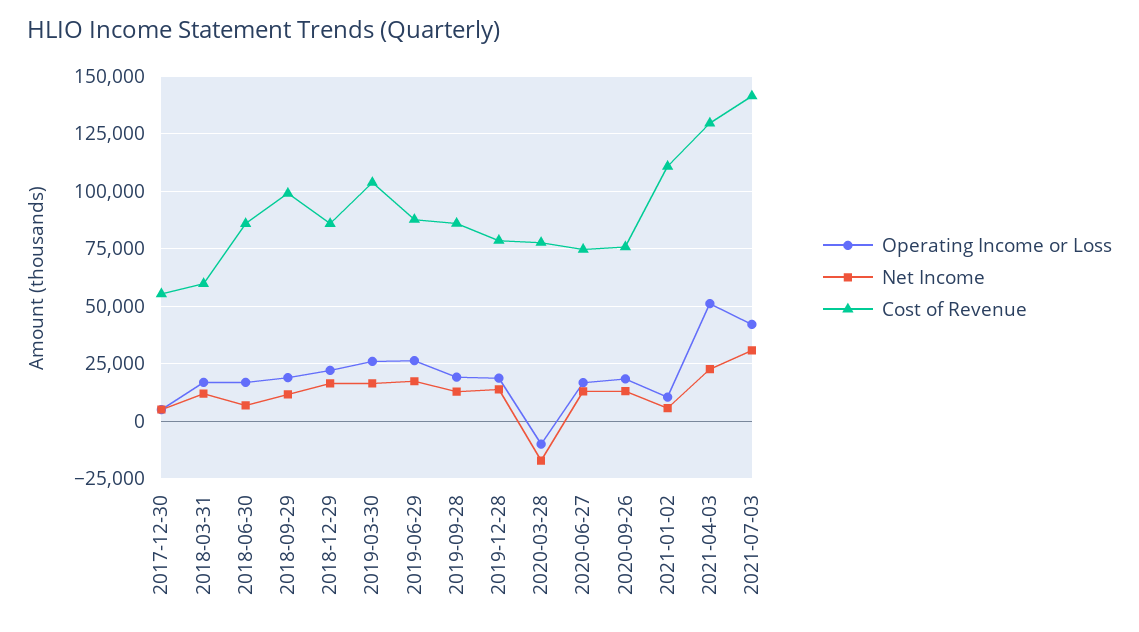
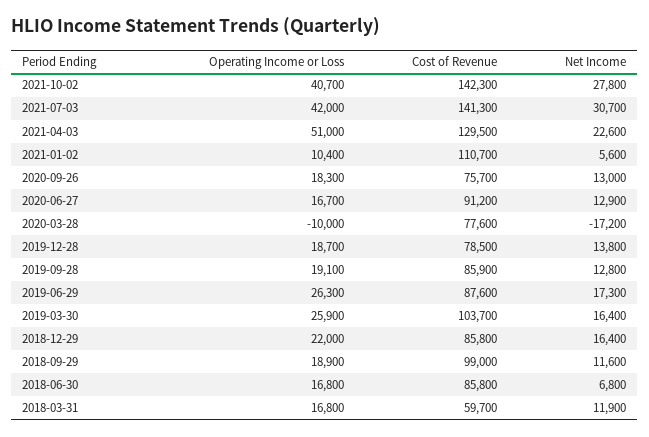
Operating Income or Loss, 2017-12-30: 5000 -> none
Net Income, 2017-12-30: 5000 -> none
Cost of Revenue, 2017-12-30: 55000 -> none
Cost of Revenue, 2020-06-27: 75000 -> 91200
Operating Income or Loss, 2021-10-02: none -> 40700
Cost of Revenue, 2021-10-02: none -> 142300
Net Income, 2021-10-02: none -> 27800

